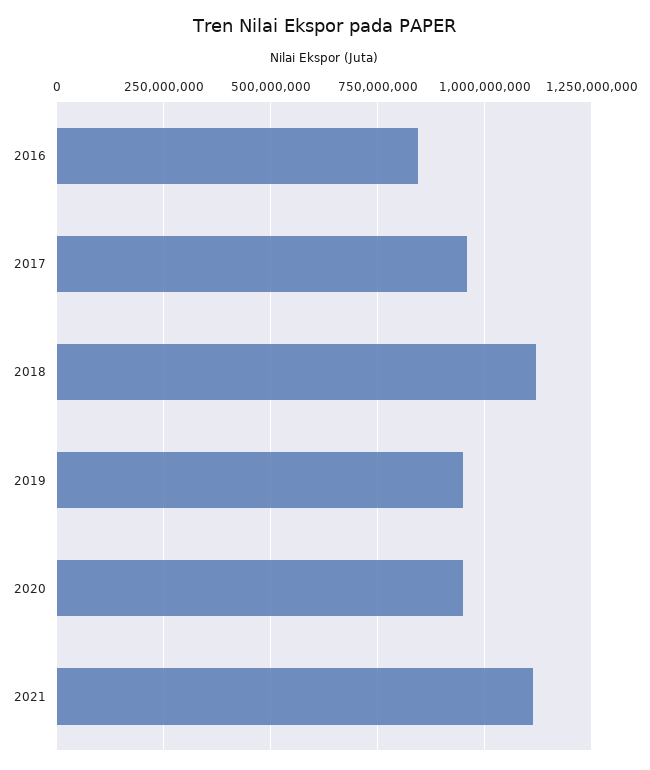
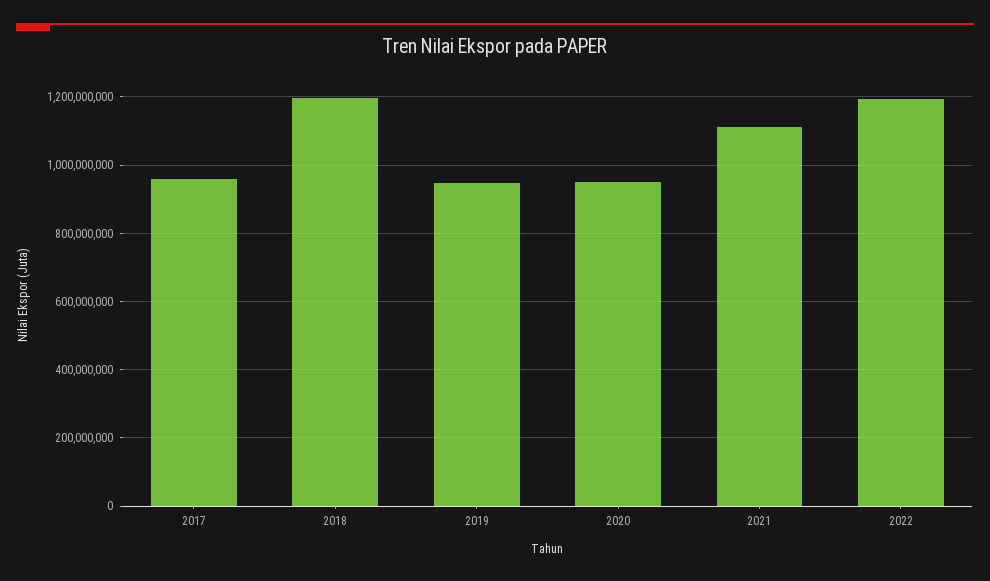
2016: 850000000 -> none
2018: 1125000000 -> 1200000000
2022: none -> 1200000000

